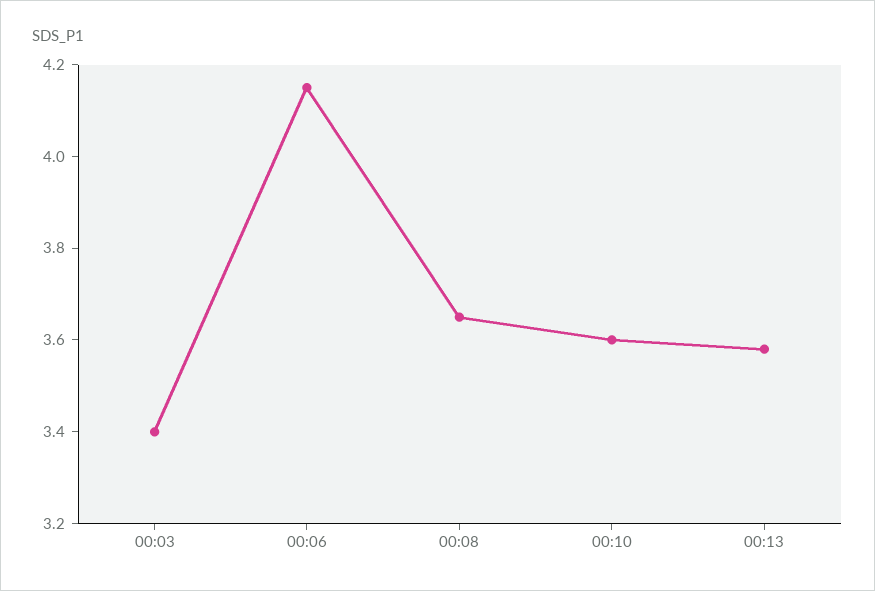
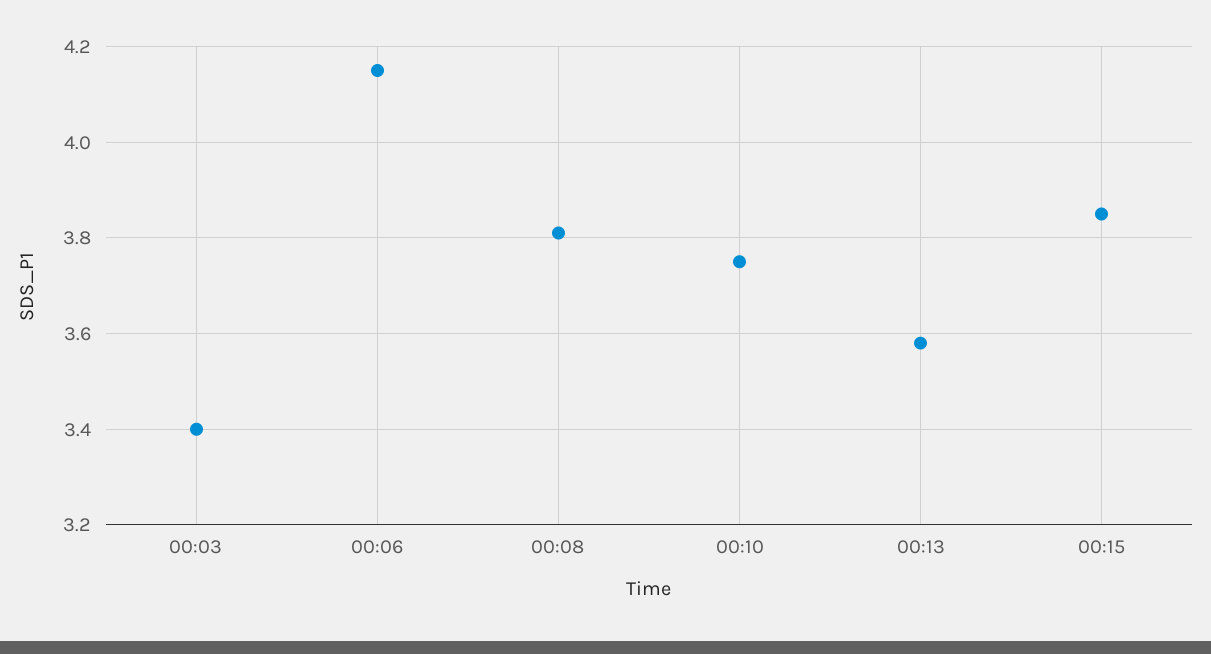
00:08: 3.65 -> 3.8
00:10: 3.6 -> 3.75
00:15: none -> 3.85

